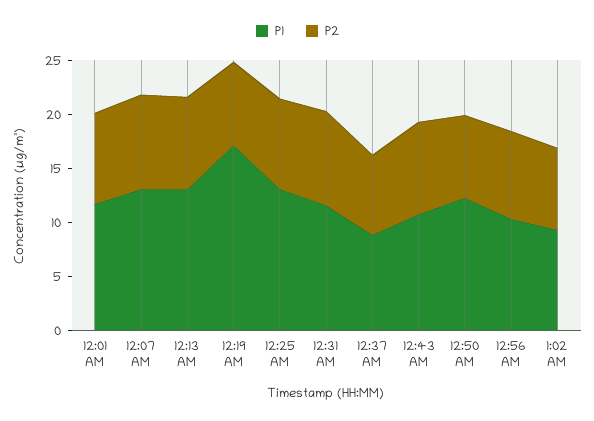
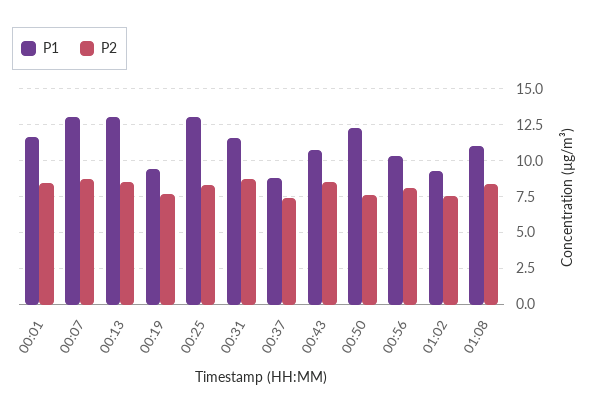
P1, 12:19 AM: 17 -> 9.5
P1, 01:08: none -> 11
P2, 01:08: none -> 8.5

